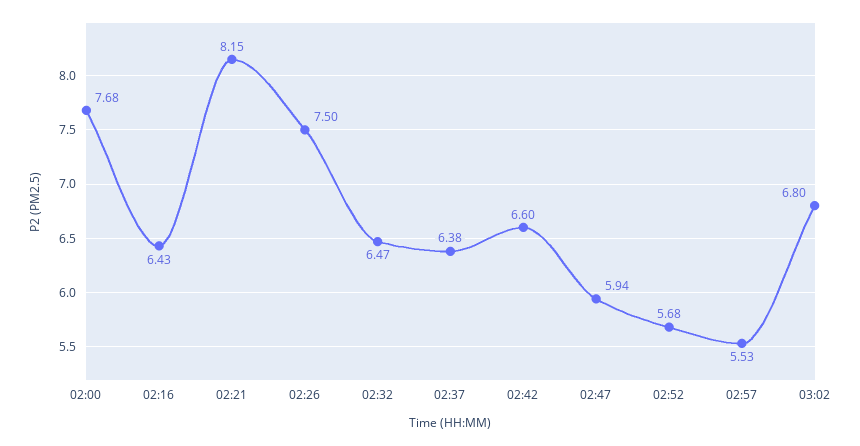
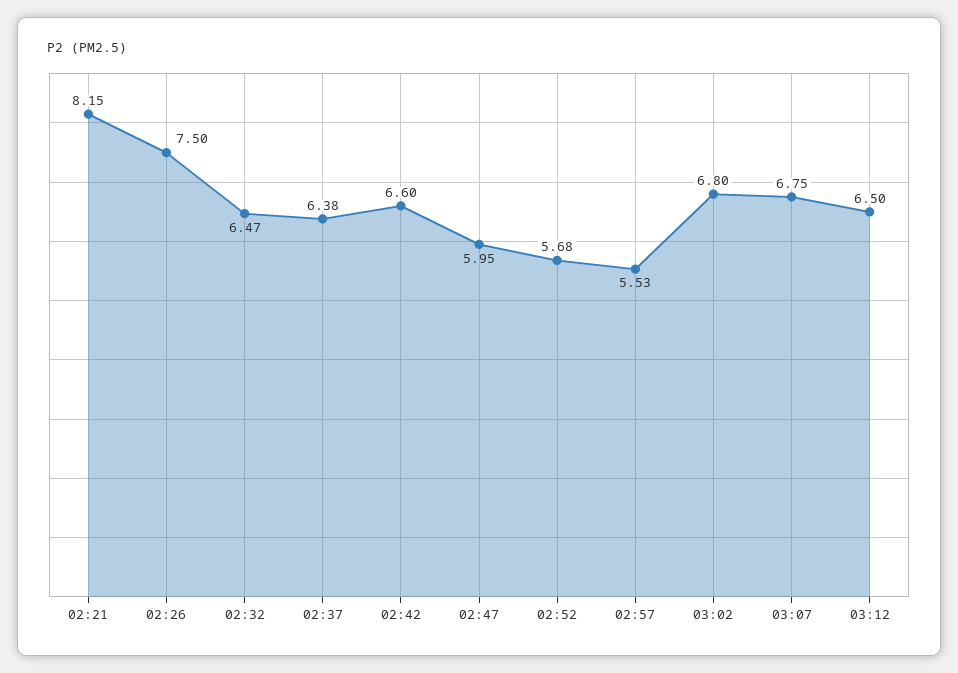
02:00: 7.68 -> none
02:16: 6.43 -> none
02:47: 5.94 -> 5.95
03:07: none -> 6.75
03:12: none -> 6.5

